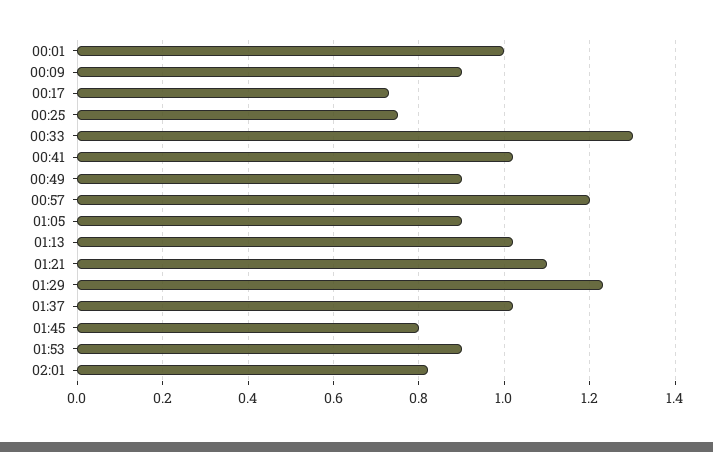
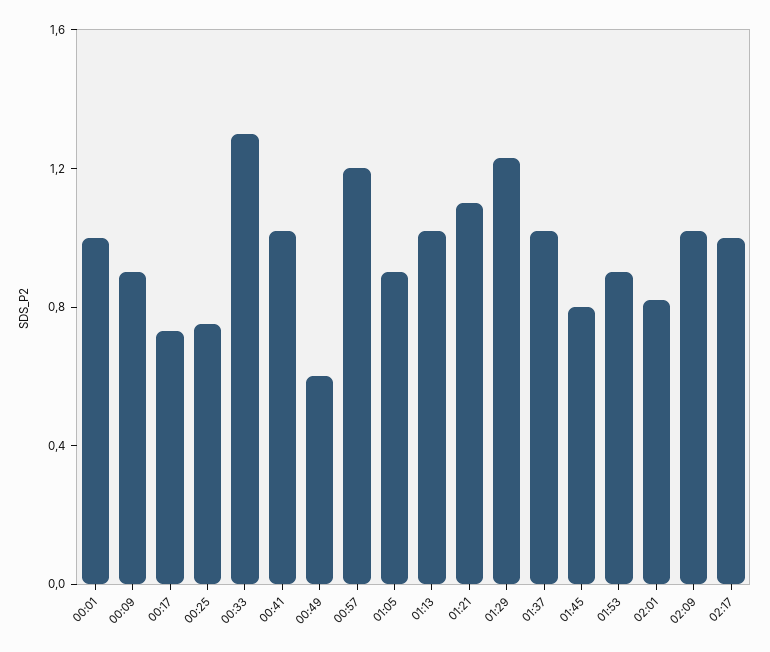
00:49: 0.9 -> 0.6
02:09: none -> 1
02:17: none -> 1

